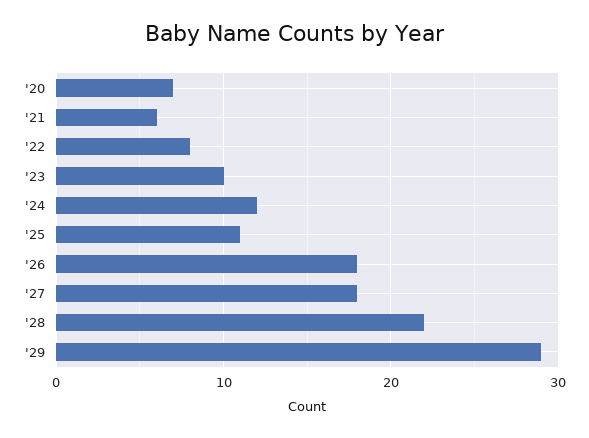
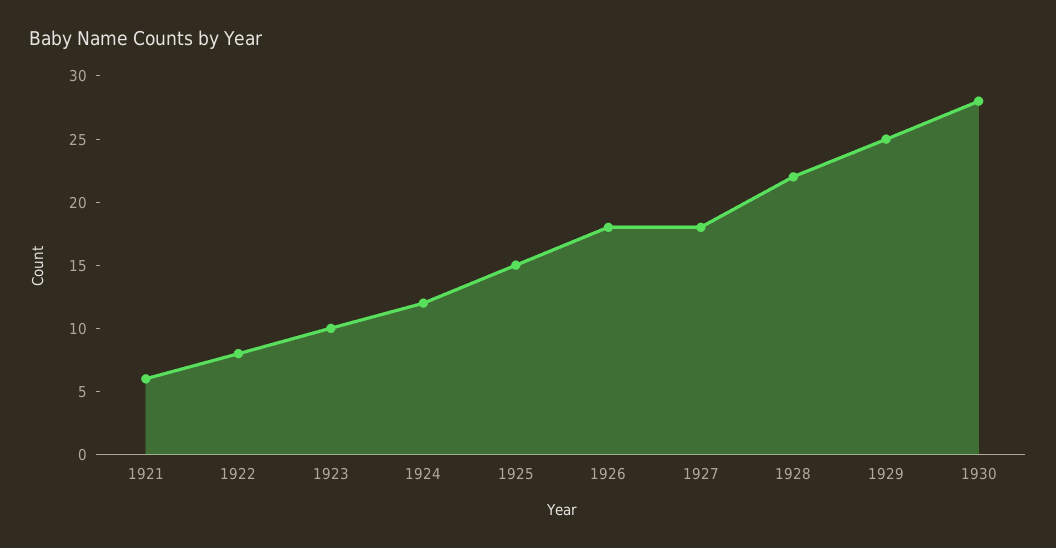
'20: 7 -> none
'25: 11 -> 15
'29: 29 -> 25
1930: none -> 28

